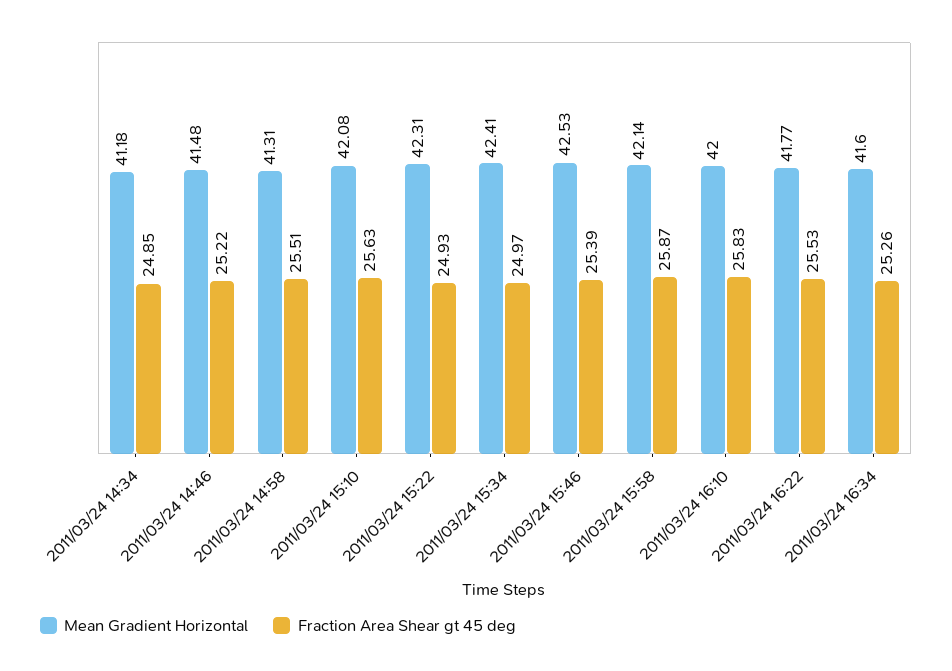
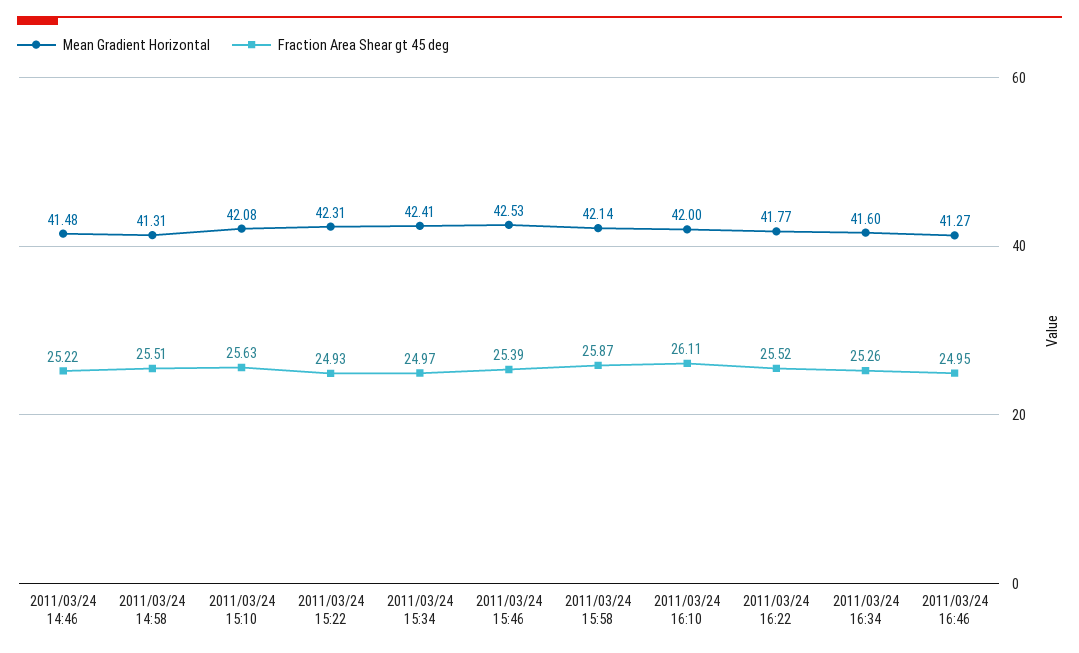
Mean Gradient Horizontal, 2011/03/24 14:34: 41.18 -> none
Fraction Area Shear gt 45 deg, 2011/03/24 14:34: 24.85 -> none
Fraction Area Shear gt 45 deg, 2011/03/24 16:10: 25.83 -> 26.11
Fraction Area Shear gt 45 deg, 2011/03/24 16:22: 25.53 -> 25.52
Mean Gradient Horizontal, 2011/03/24 16:46: none -> 41.27
Fraction Area Shear gt 45 deg, 2011/03/24 16:46: none -> 24.95

